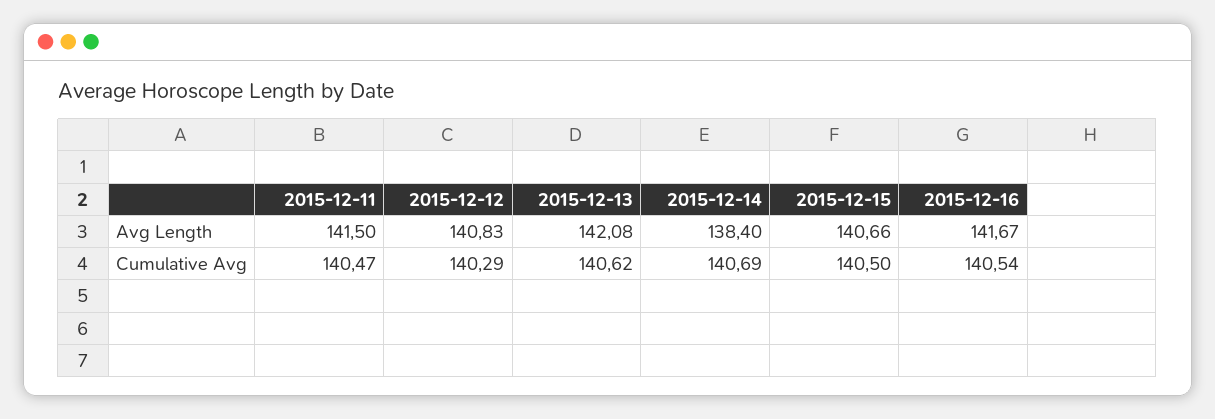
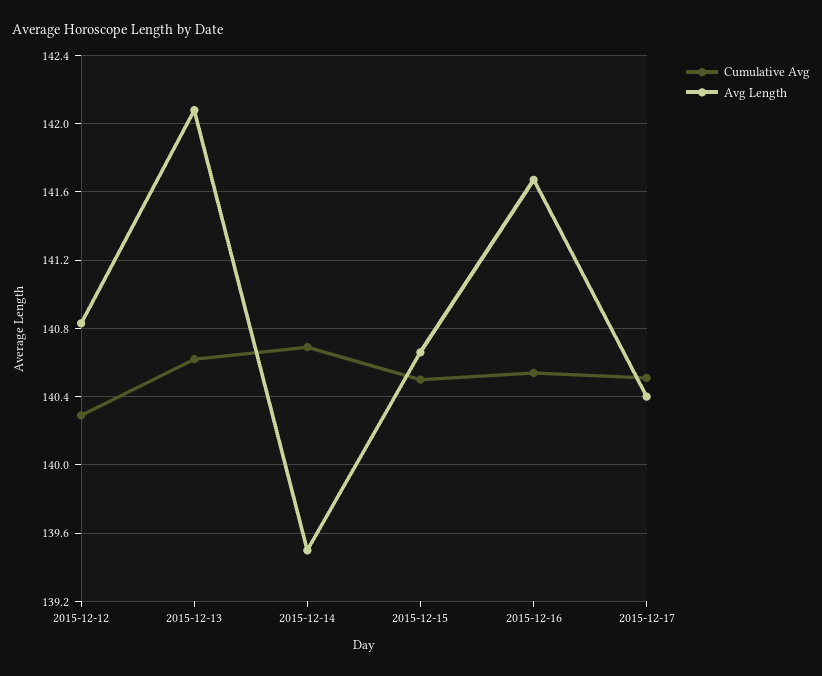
Avg Length, 2015-12-11: 141.5 -> none
Avg Length, 2015-12-14: 138.4 -> 139.5
Cumulative Avg, 2015-12-11: 140.47 -> none
Cumulative Avg, 2015-12-17: none -> 140.5
Avg Length, 2015-12-17: none -> 140.4

